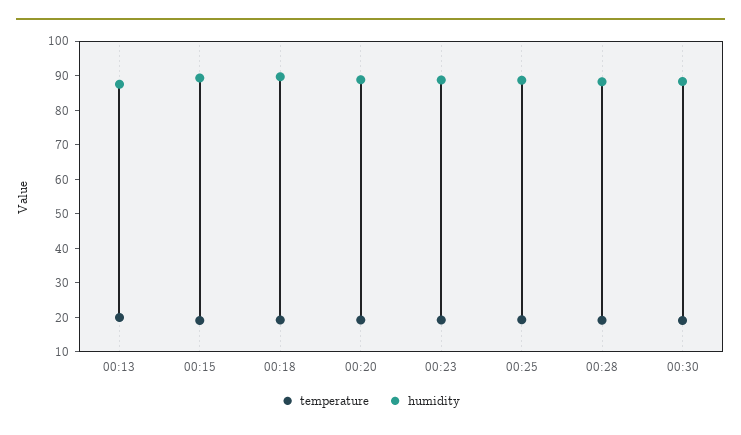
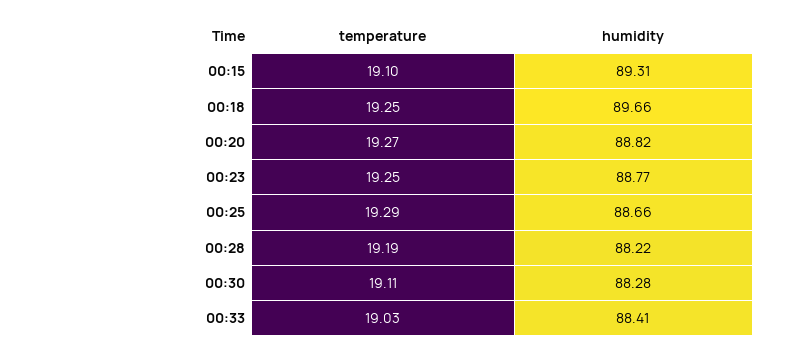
temperature, 00:13: 20 -> none
humidity, 00:13: 87.5 -> none
temperature, 00:33: none -> 19.03
humidity, 00:33: none -> 88.41

